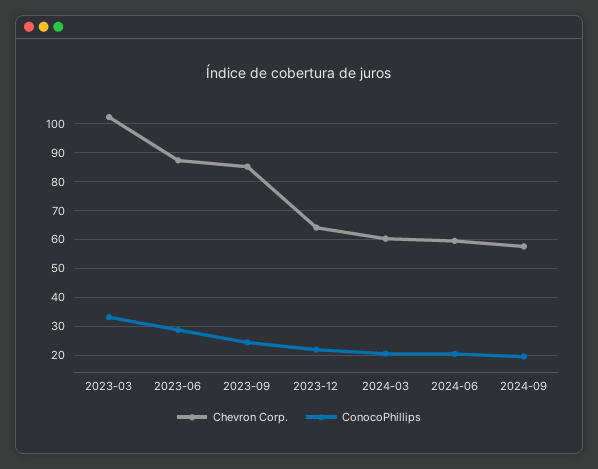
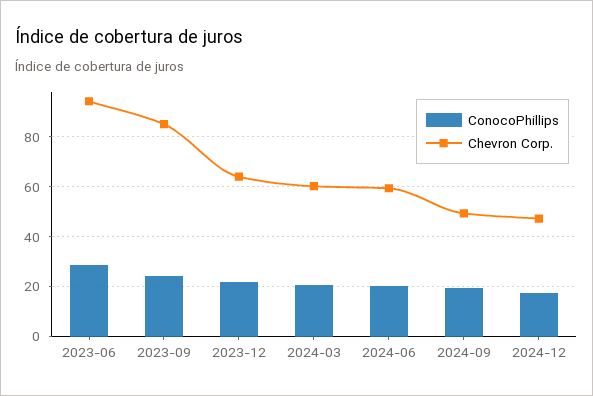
Chevron Corp., 2023-03: 102.5 -> none
ConocoPhillips, 2023-03: 32.5 -> none
Chevron Corp., 2023-06: 87.5 -> 95
Chevron Corp., 2024-09: 57.5 -> 50
ConocoPhillips, 2024-12: none -> 17.5
Chevron Corp., 2024-12: none -> 47.5

